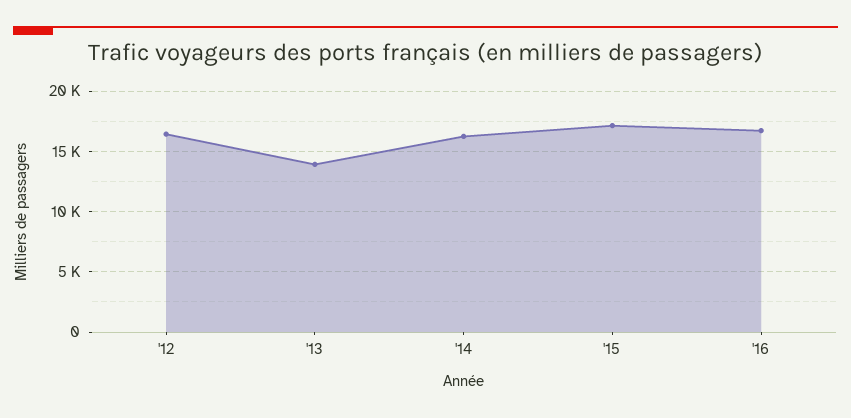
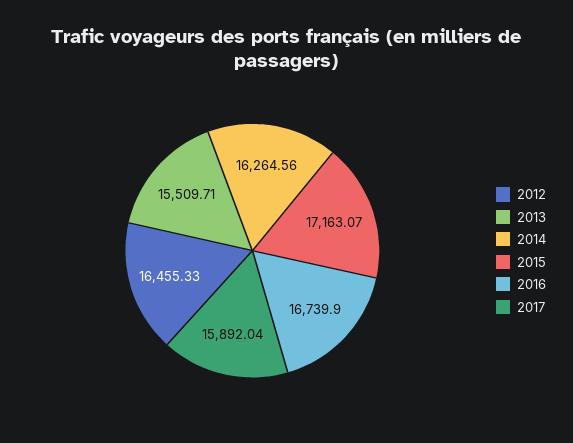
'13: 14000 -> 15509.71
2017: none -> 15892.04

